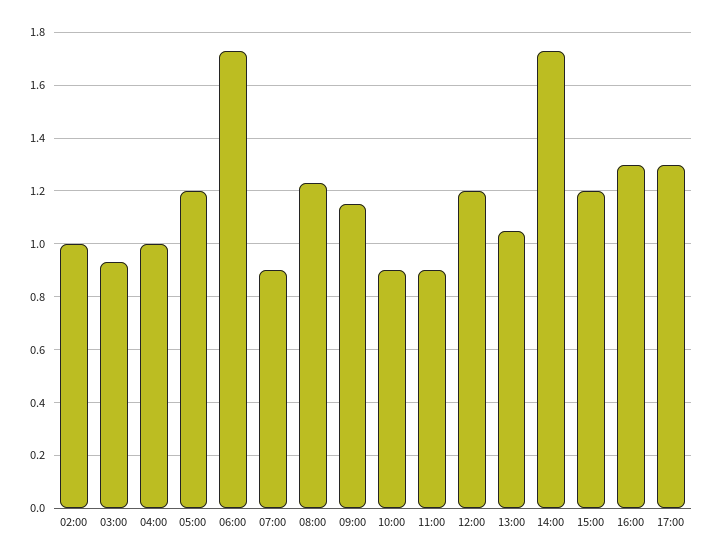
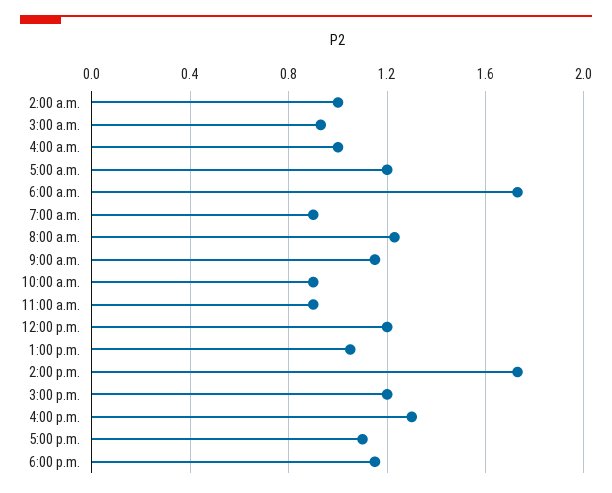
17:00: 1.3 -> 1.1
6:00 p.m.: none -> 1.15

